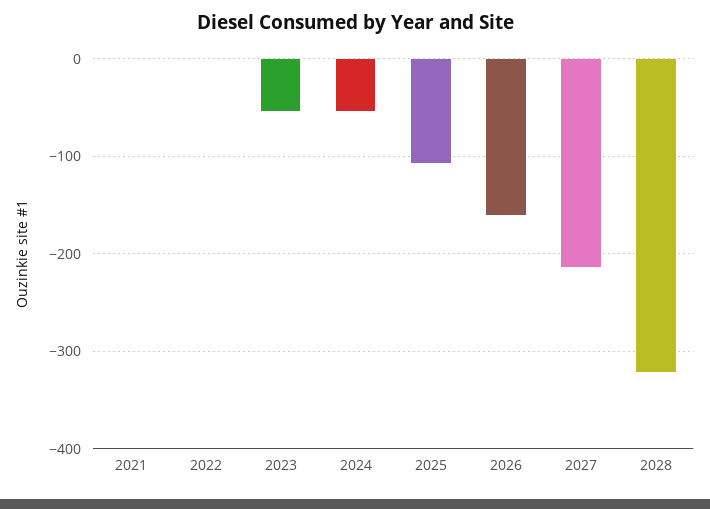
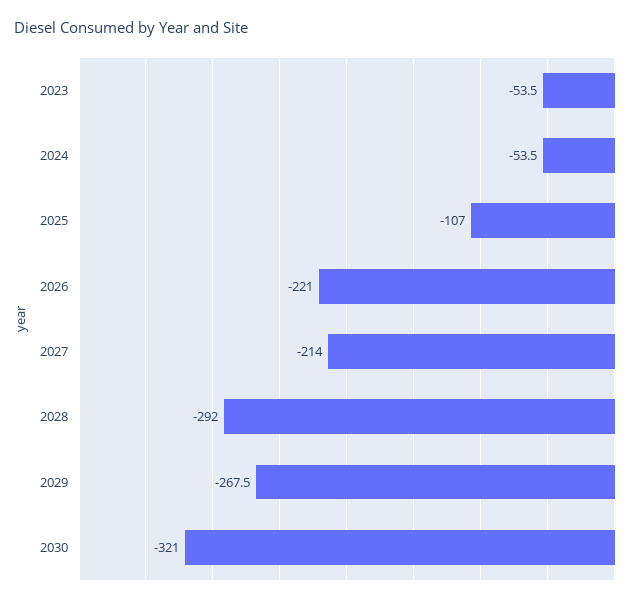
2021: 0 -> none
2022: 0 -> none
2026: -160 -> -221
2028: -320 -> -292
2029: none -> -267.5
2030: none -> -321

